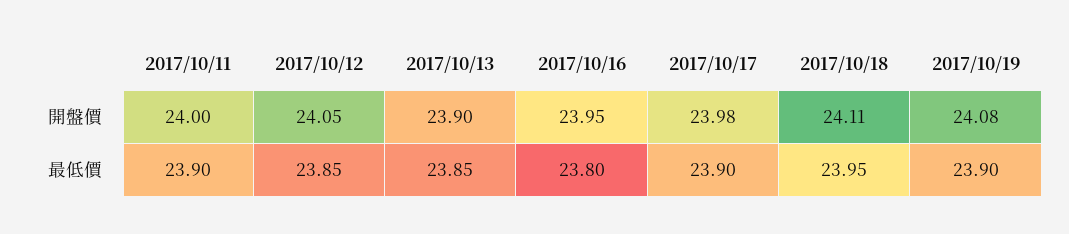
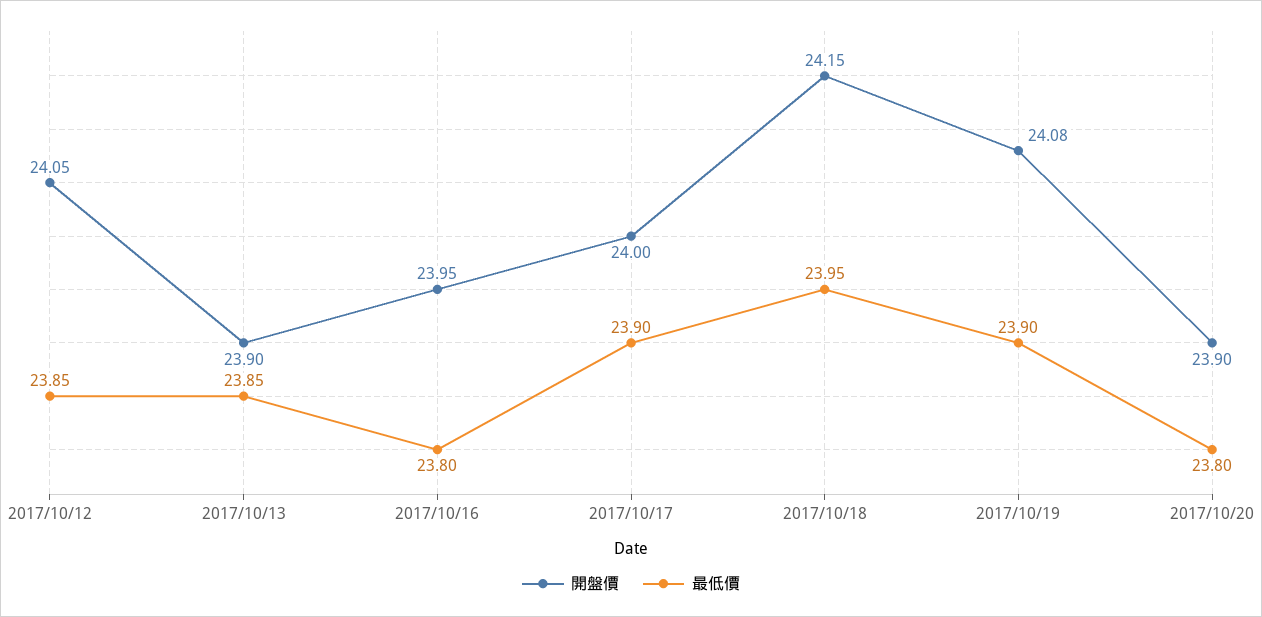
開盤價, 2017/10/11: 24 -> none
開盤價, 2017/10/17: 23.98 -> 24
開盤價, 2017/10/18: 24.11 -> 24.15
最低價, 2017/10/11: 23.9 -> none
開盤價, 2017/10/20: none -> 23.9
最低價, 2017/10/20: none -> 23.8

